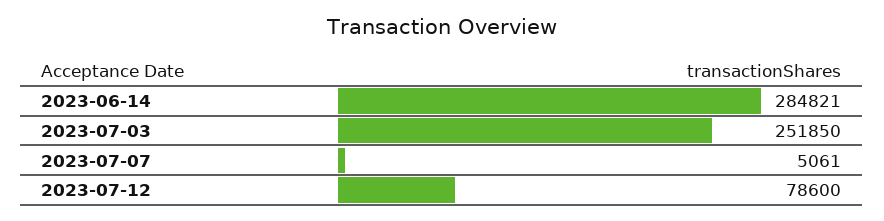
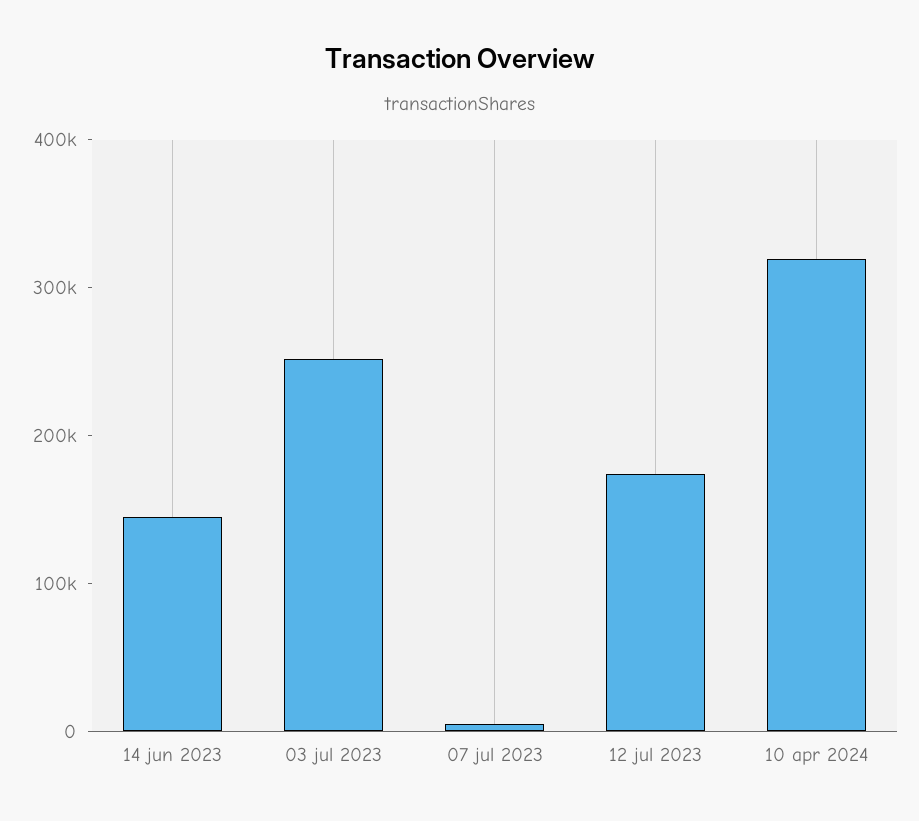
2023-06-14: 284821 -> 140000
2023-07-12: 78600 -> 180000
10 apr 2024: none -> 320000

